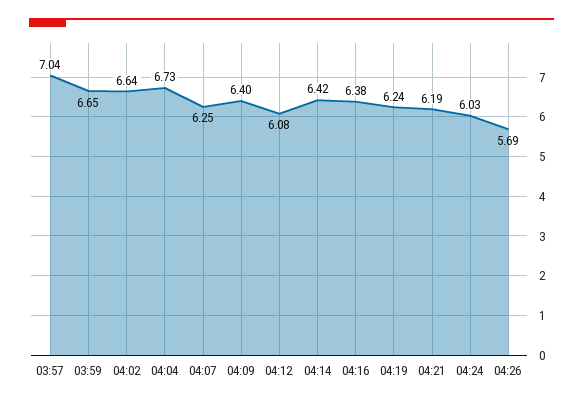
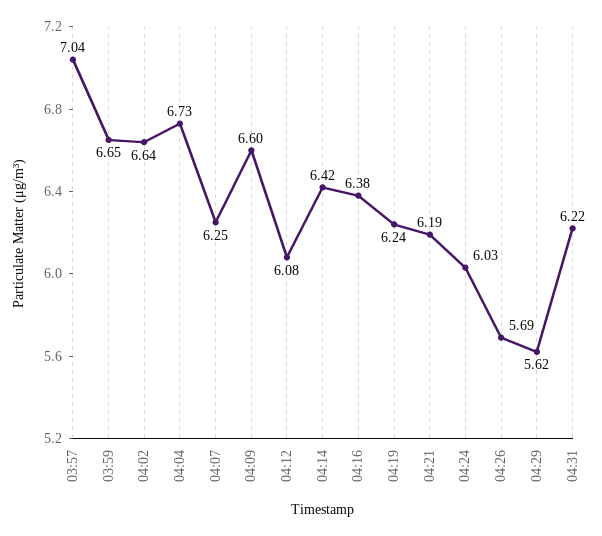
04:09: 6.4 -> 6.6
04:29: none -> 5.62
04:31: none -> 6.22

